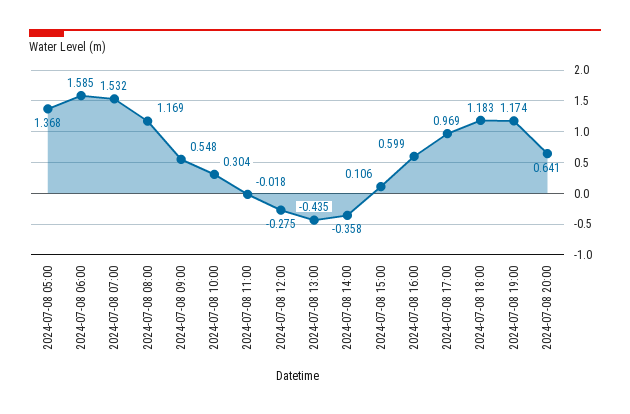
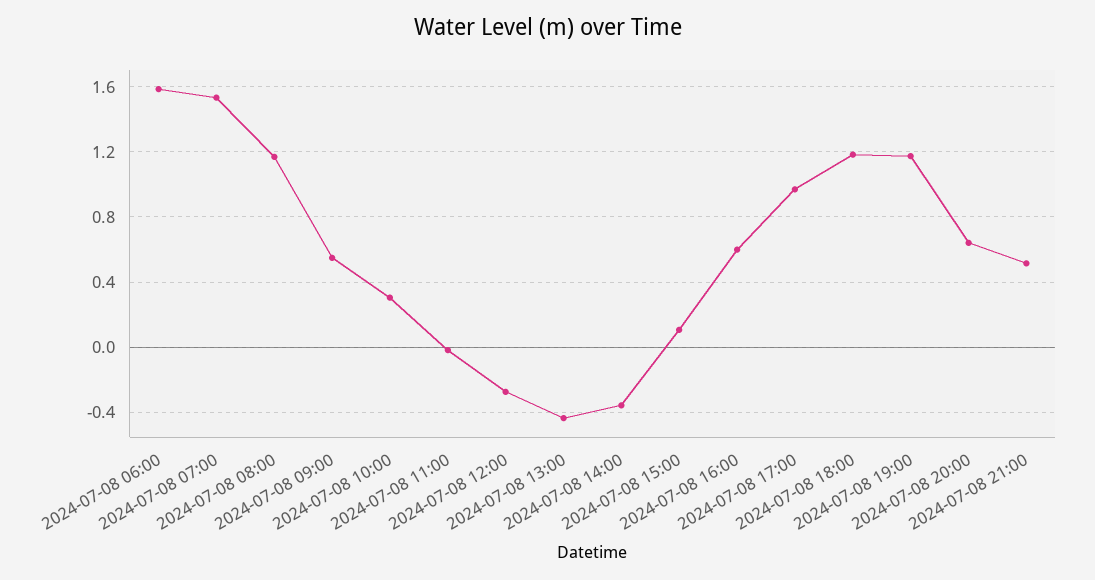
2024-07-08 05:00: 1.368 -> none
2024-07-08 21:00: none -> 0.5

